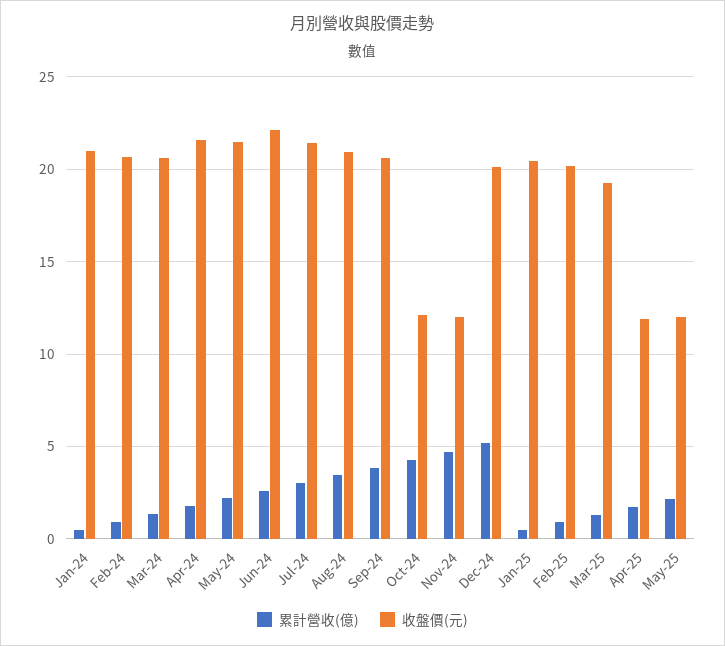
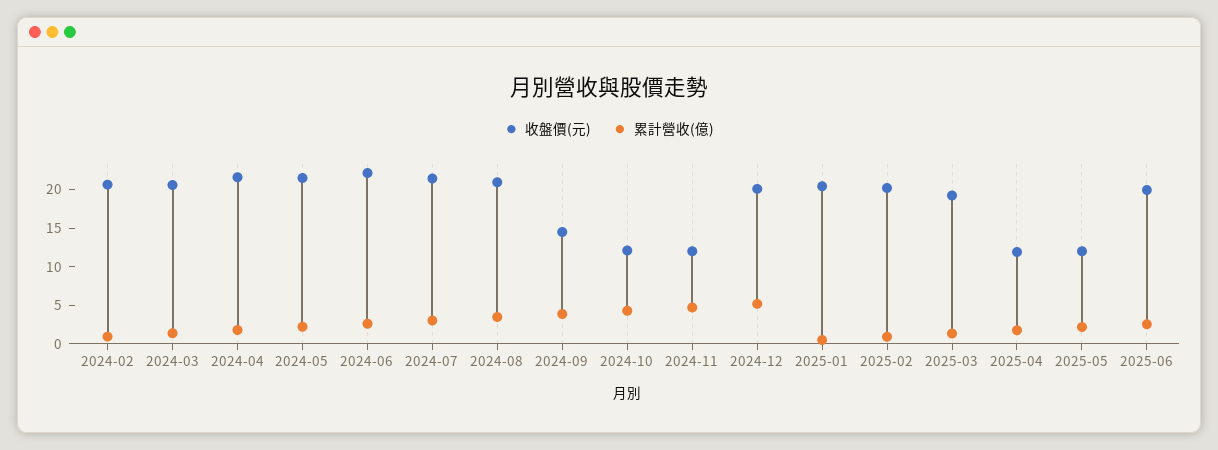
累計營收(億), Jan-24: 0.5 -> none
收盤價(元), Jan-24: 21 -> none
收盤價(元), Sep-24: 20.5 -> 15
收盤價(元), 2025-06: none -> 20
累計營收(億), 2025-06: none -> 2.5

